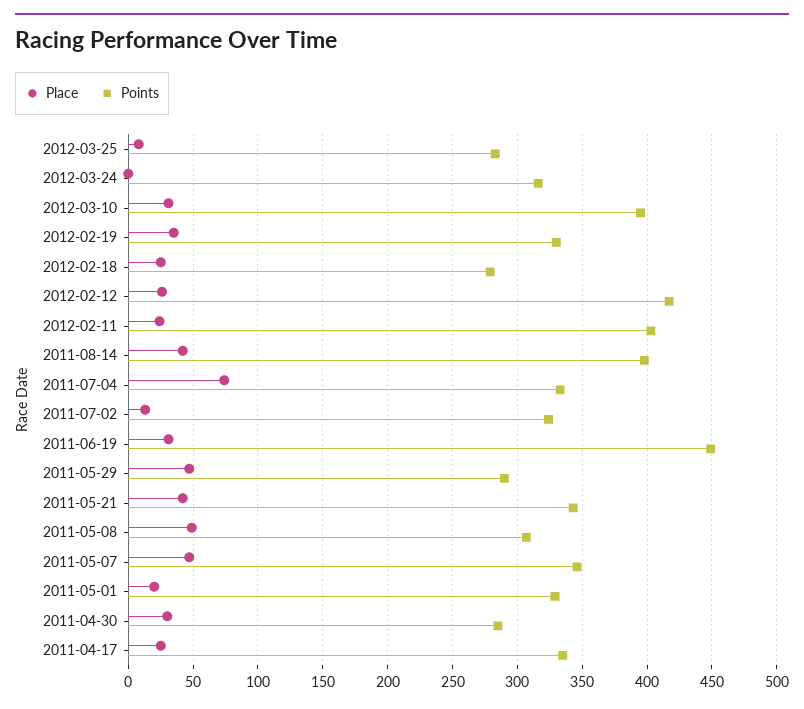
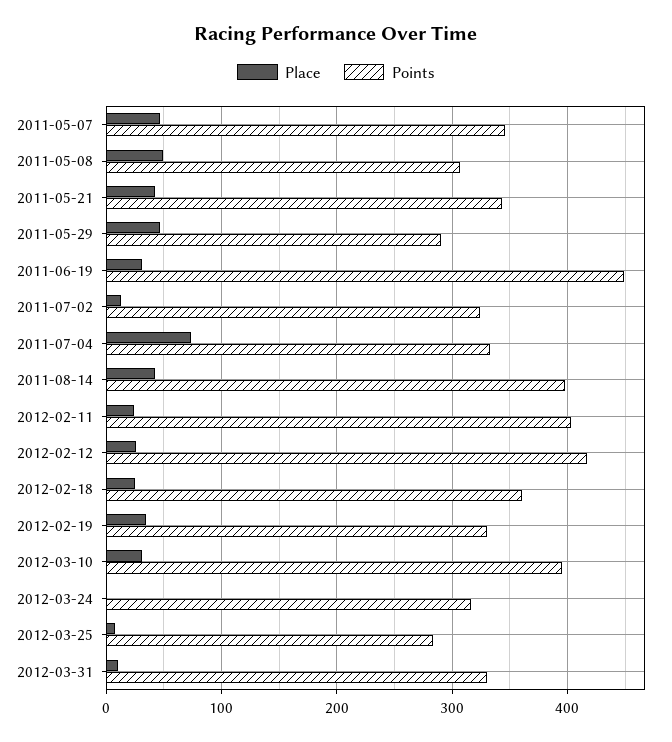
Points, 2012-02-18: 280 -> 360
Place, 2011-05-01: 20 -> none
Points, 2011-05-01: 330 -> none
Place, 2011-04-30: 30 -> none
Points, 2011-04-30: 285 -> none
Place, 2011-04-17: 25 -> none
Points, 2011-04-17: 335 -> none
Place, 2012-03-31: none -> 10
Points, 2012-03-31: none -> 330

